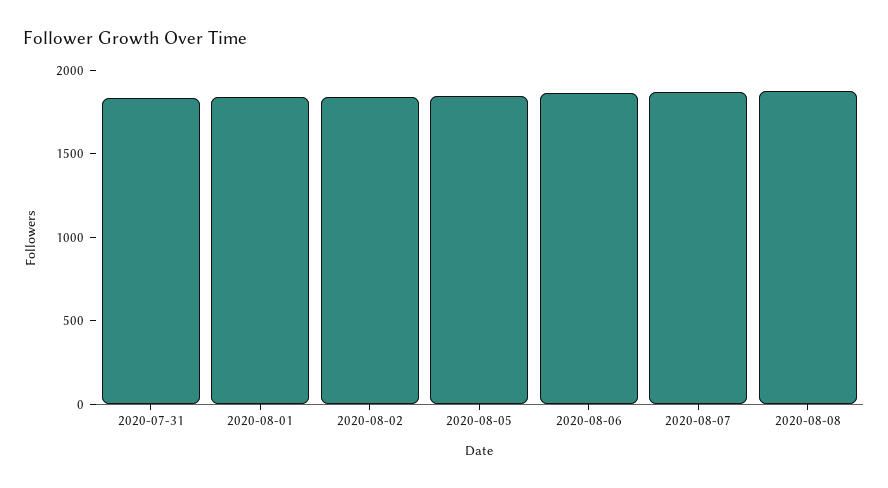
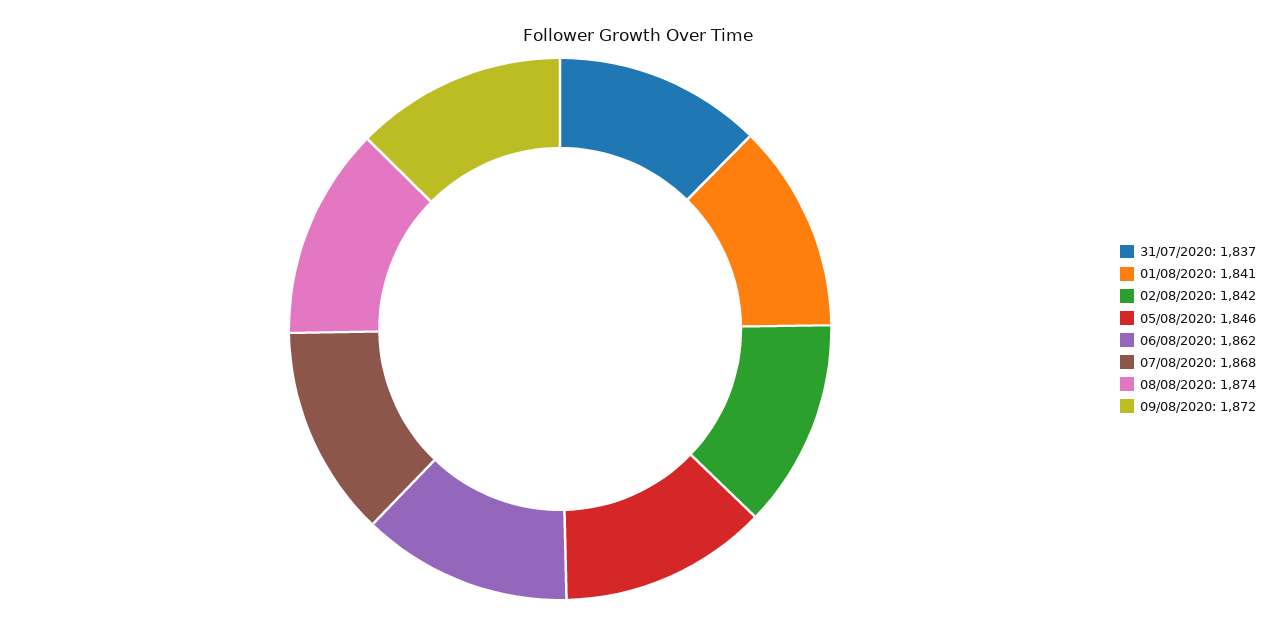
09/08/2020: none -> 1872

